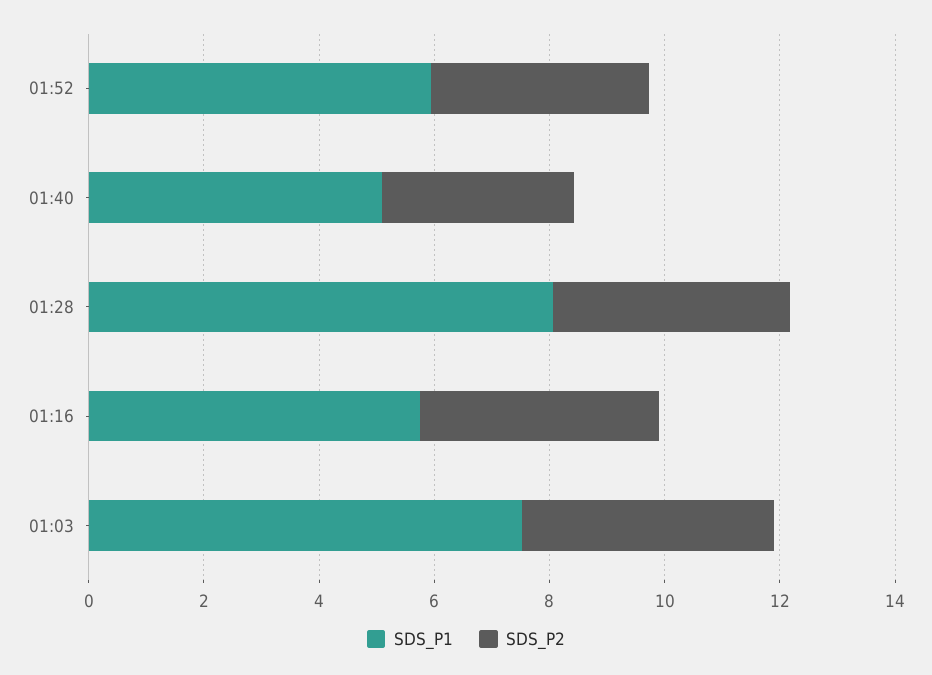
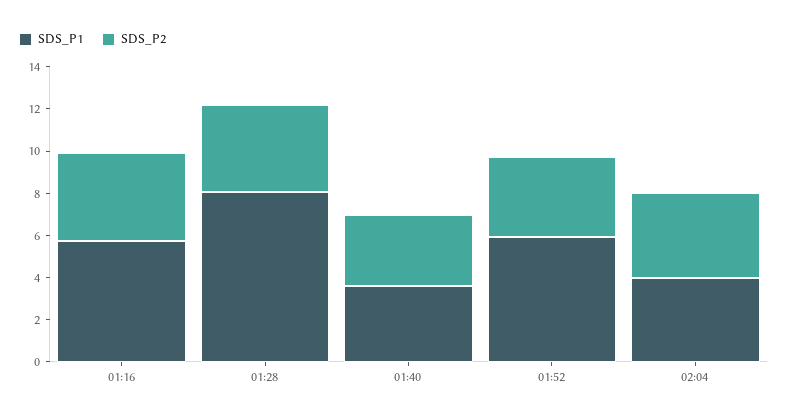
SDS_P1, 01:40: 5 -> 3.5
SDS_P1, 01:03: 7.5 -> none
SDS_P2, 01:03: 4.5 -> none
SDS_P1, 02:04: none -> 4
SDS_P2, 02:04: none -> 4

